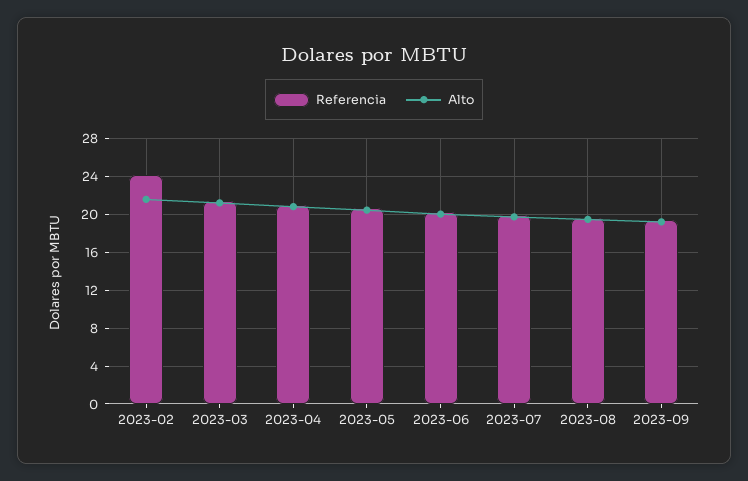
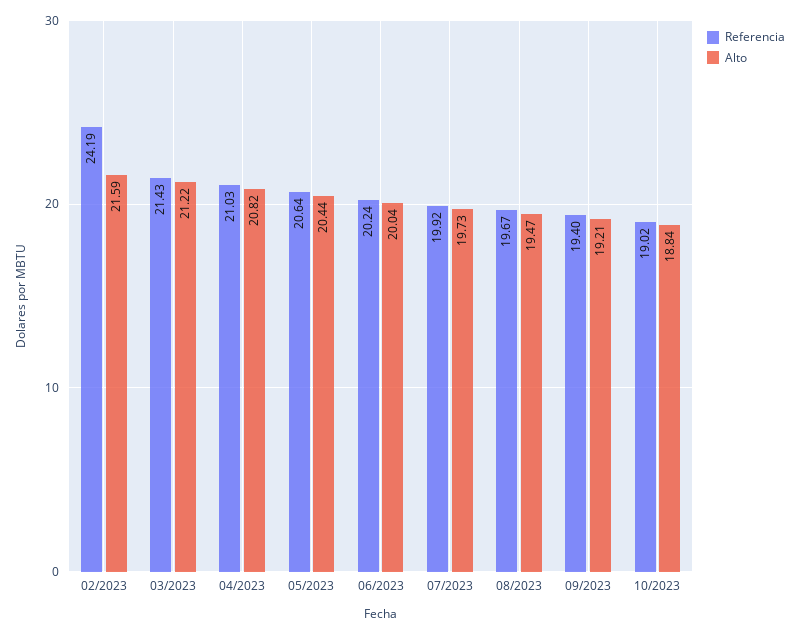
Referencia, 10/2023: none -> 19.02
Alto, 10/2023: none -> 18.84

